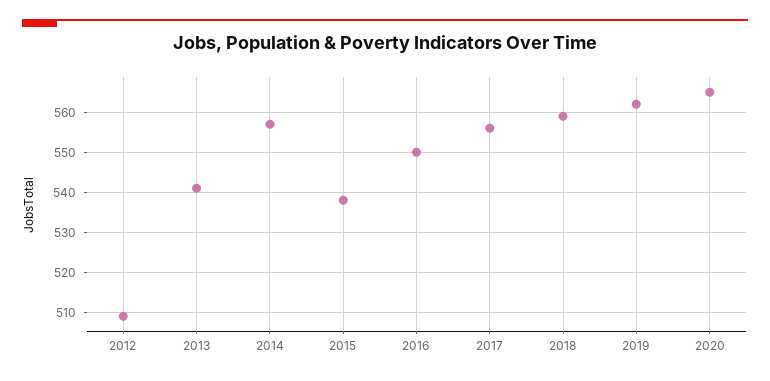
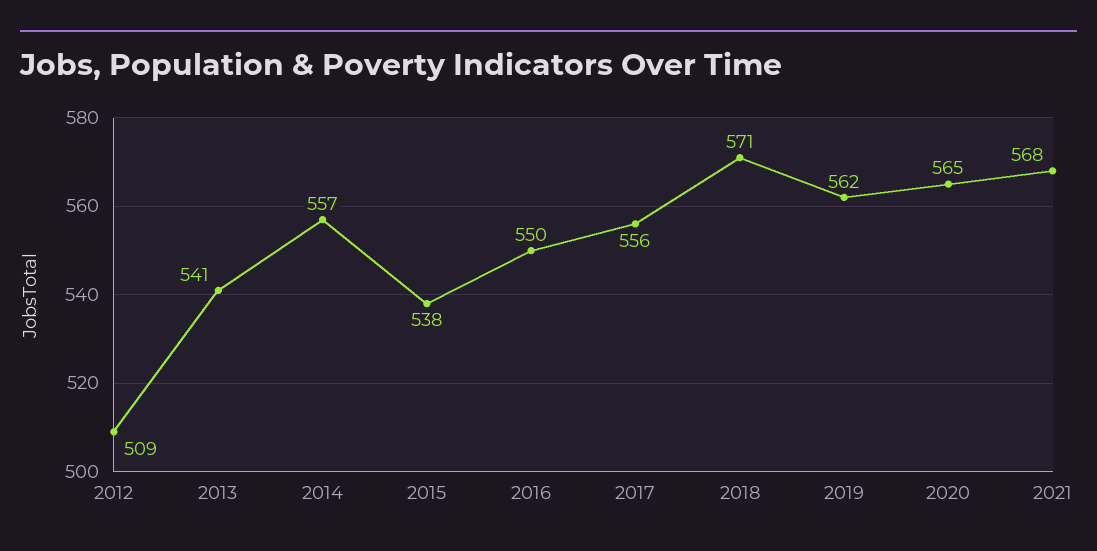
2018: 560 -> 571
2021: none -> 568

